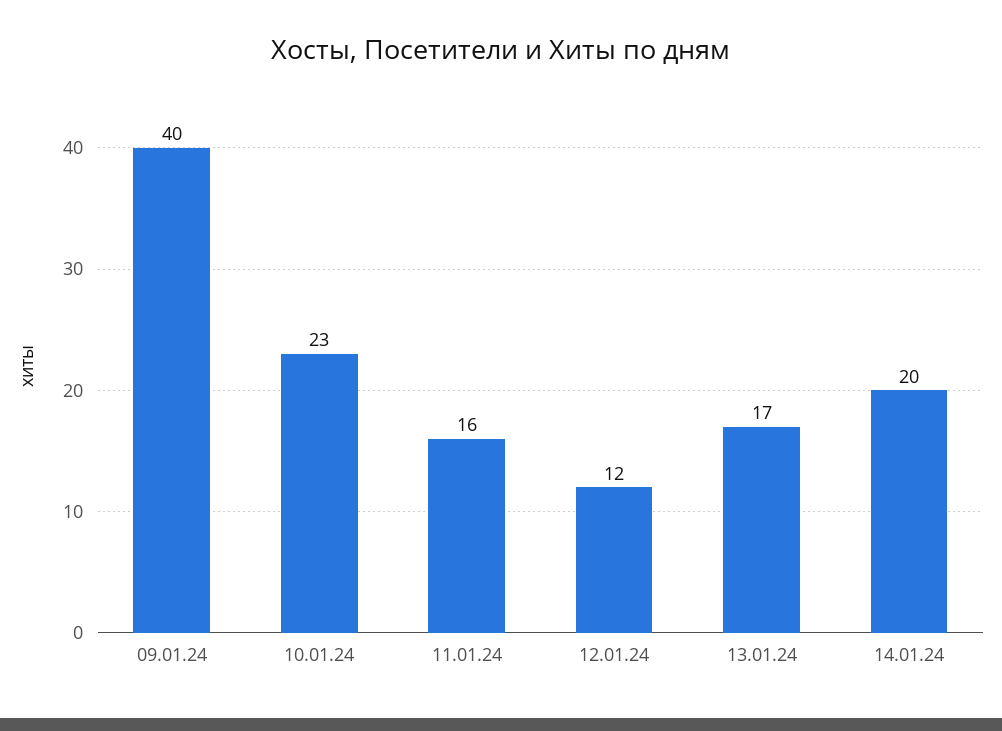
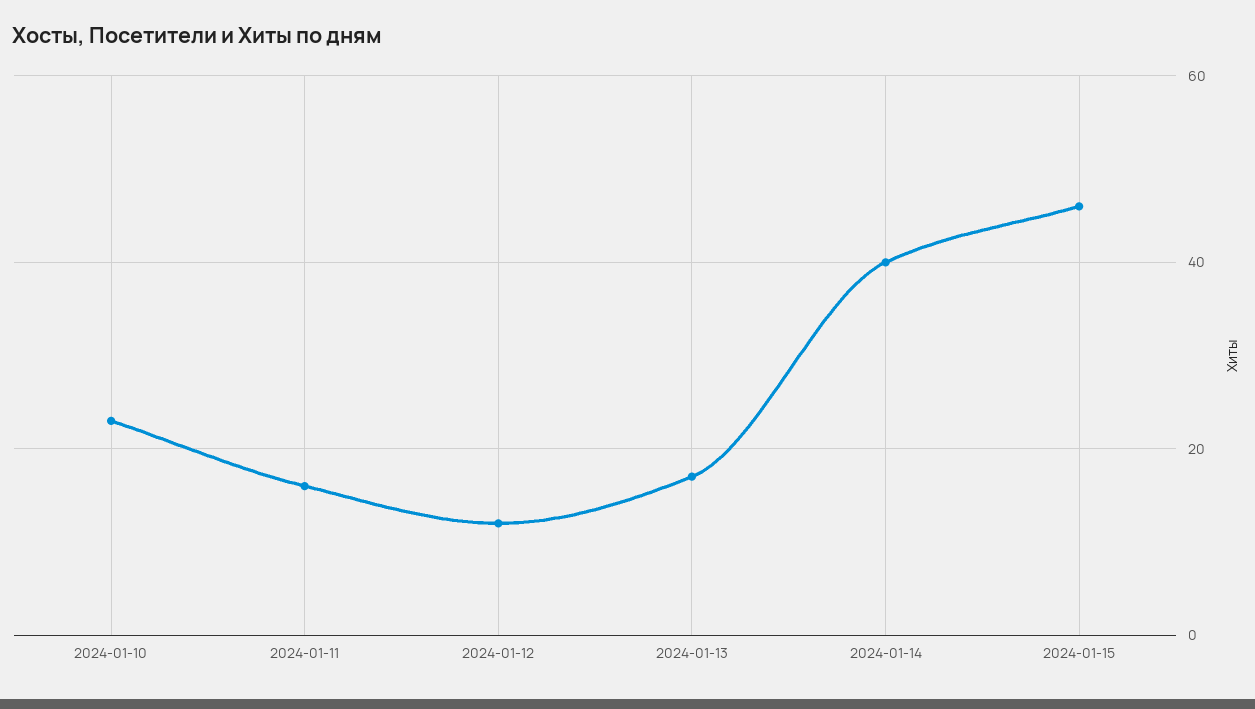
09.01.24: 40 -> none
14.01.24: 20 -> 40
2024-01-15: none -> 45

